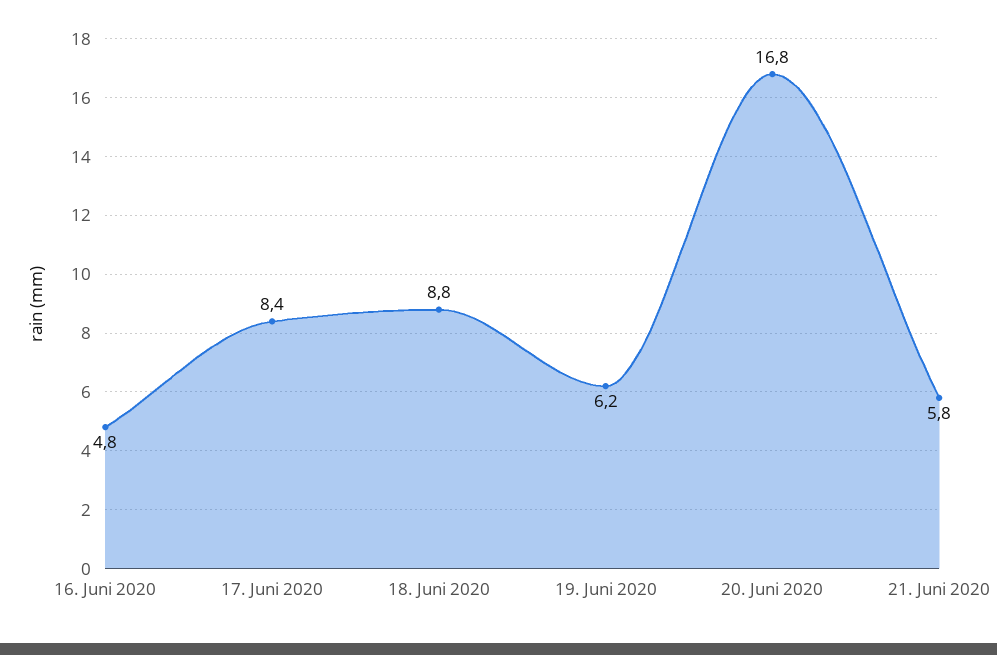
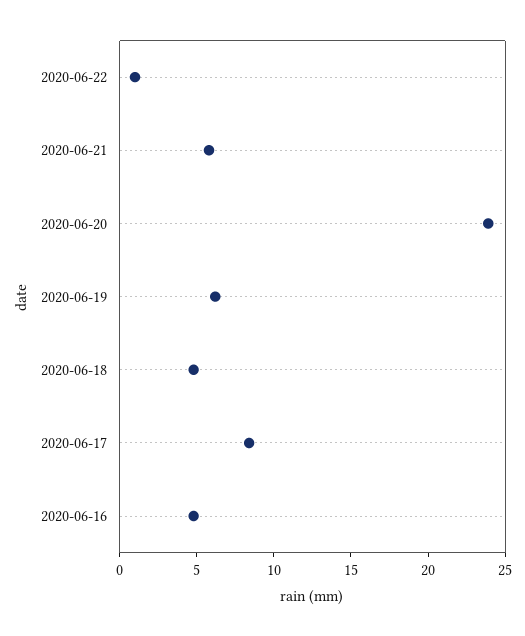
18. Juni 2020: 8.8 -> 5
20. Juni 2020: 16.8 -> 24
2020-06-22: none -> 1

